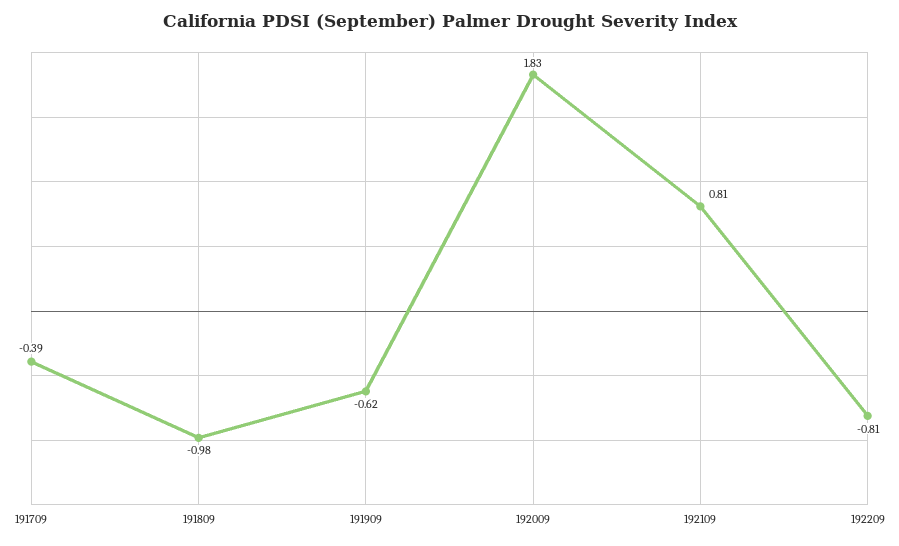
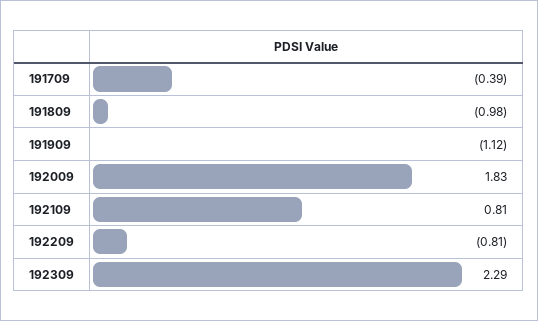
191909: -0.62 -> -1.12
192309: none -> 2.29

